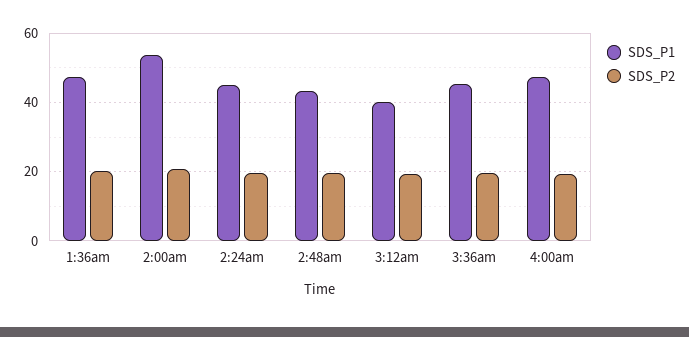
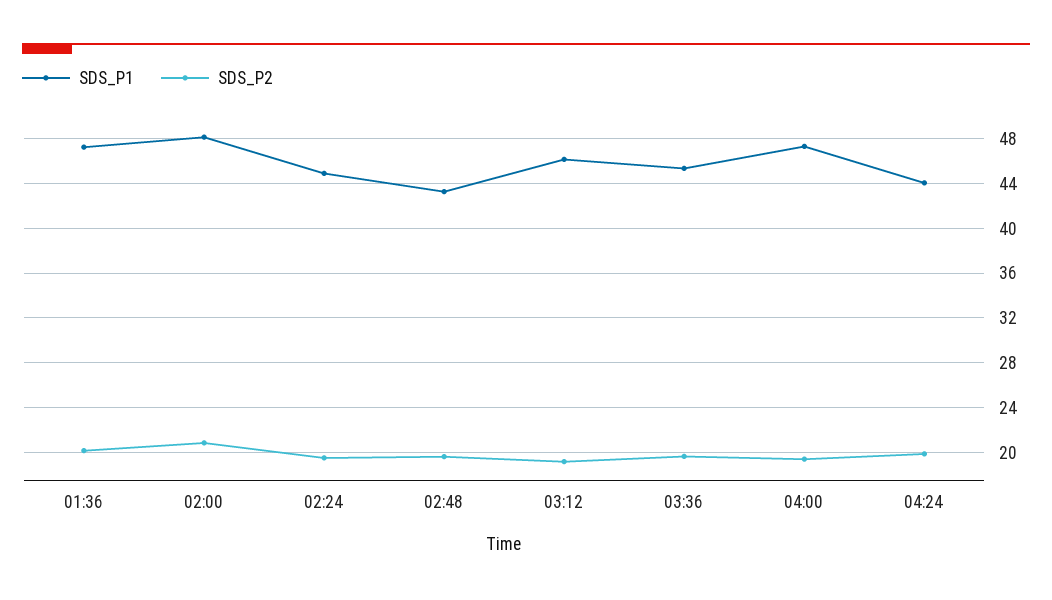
SDS_P1, 2:00am: 54 -> 48
SDS_P1, 3:12am: 40 -> 46
SDS_P1, 04:24: none -> 44
SDS_P2, 04:24: none -> 20

